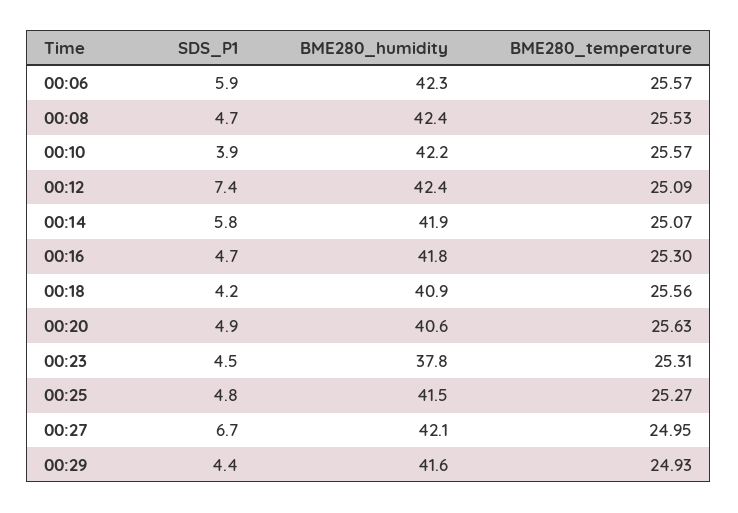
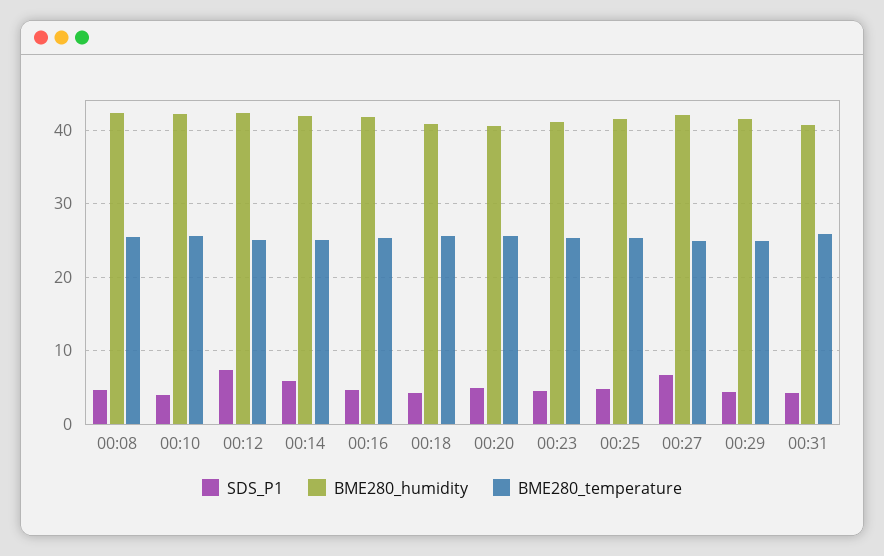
SDS_P1, 00:06: 5.9 -> none
BME280_humidity, 00:06: 42.3 -> none
BME280_temperature, 00:06: 25.57 -> none
BME280_humidity, 00:23: 37.8 -> 41
SDS_P1, 00:31: none -> 4
BME280_humidity, 00:31: none -> 41
BME280_temperature, 00:31: none -> 26

